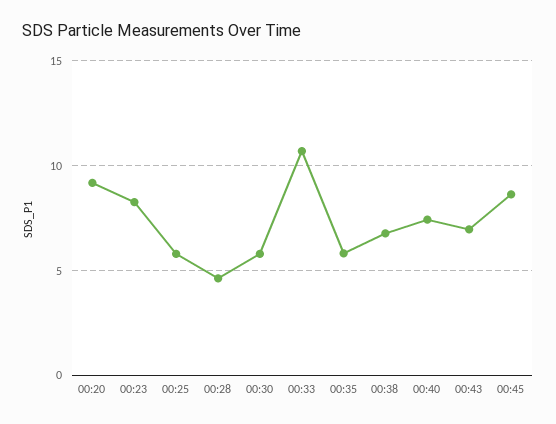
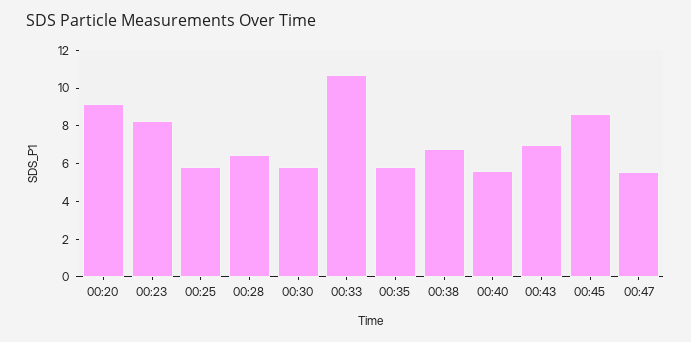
00:28: 4.5 -> 6.5
00:40: 7.5 -> 5.5
00:47: none -> 5.5

